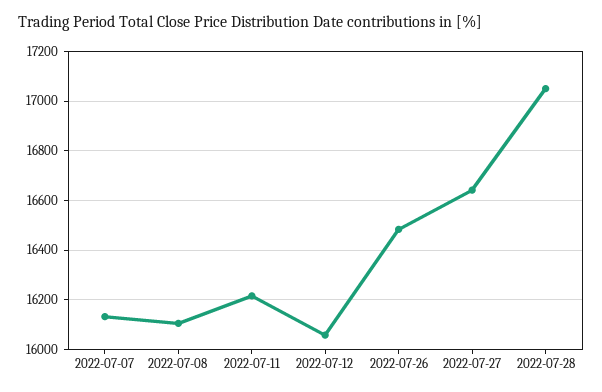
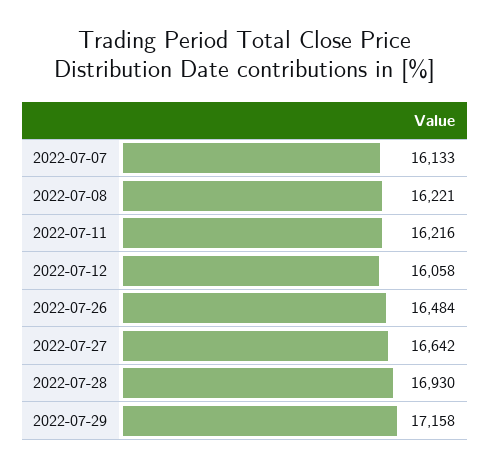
2022-07-08: 16100 -> 16221
2022-07-28: 17050 -> 16930
2022-07-29: none -> 17158

